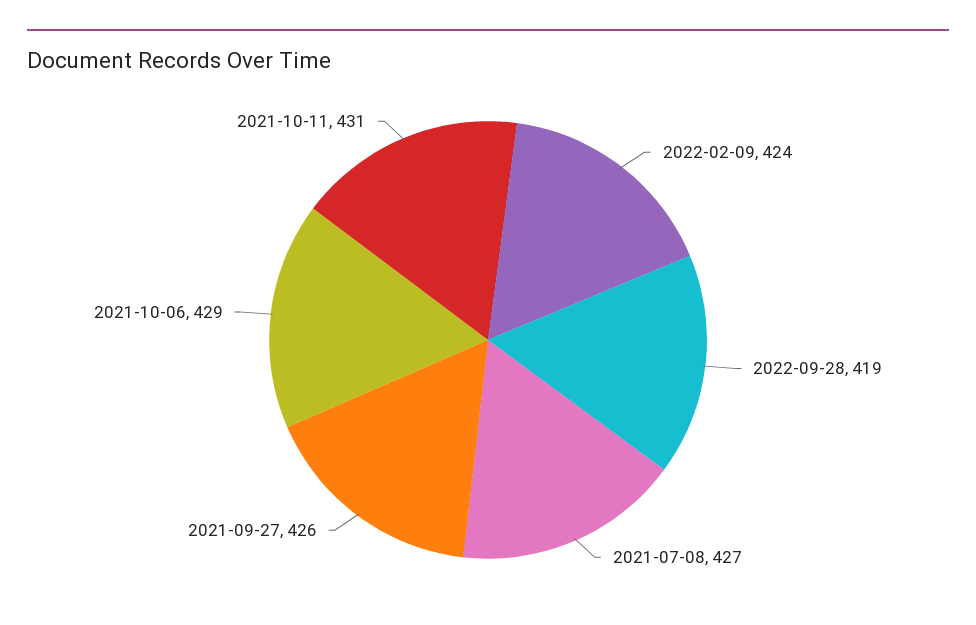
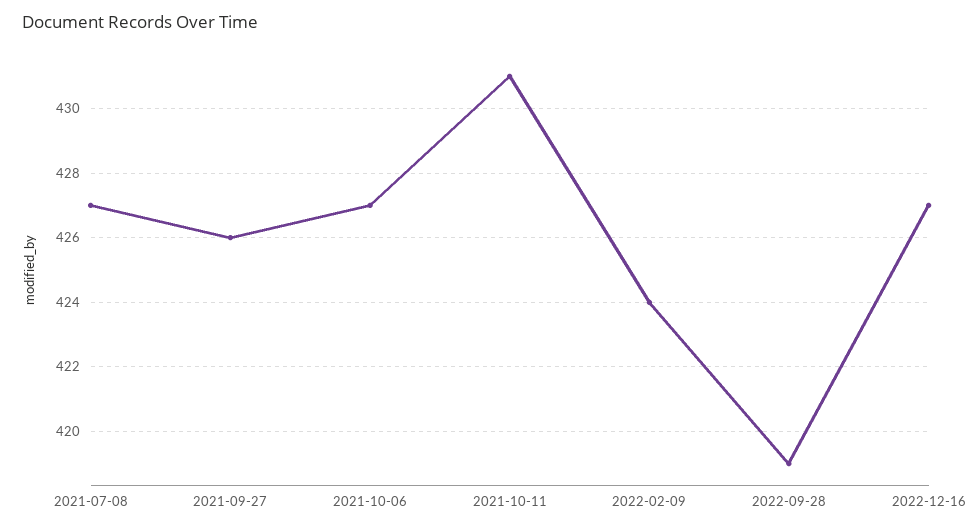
2021-10-06: 429 -> 427
2022-12-16: none -> 427

